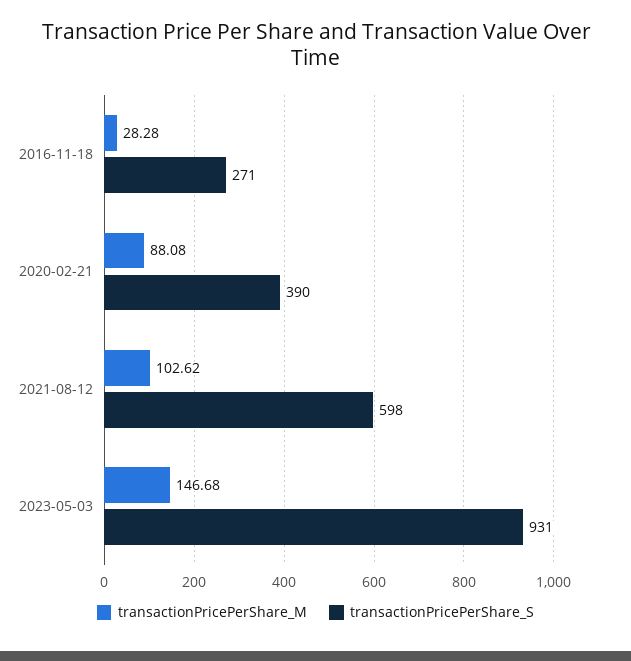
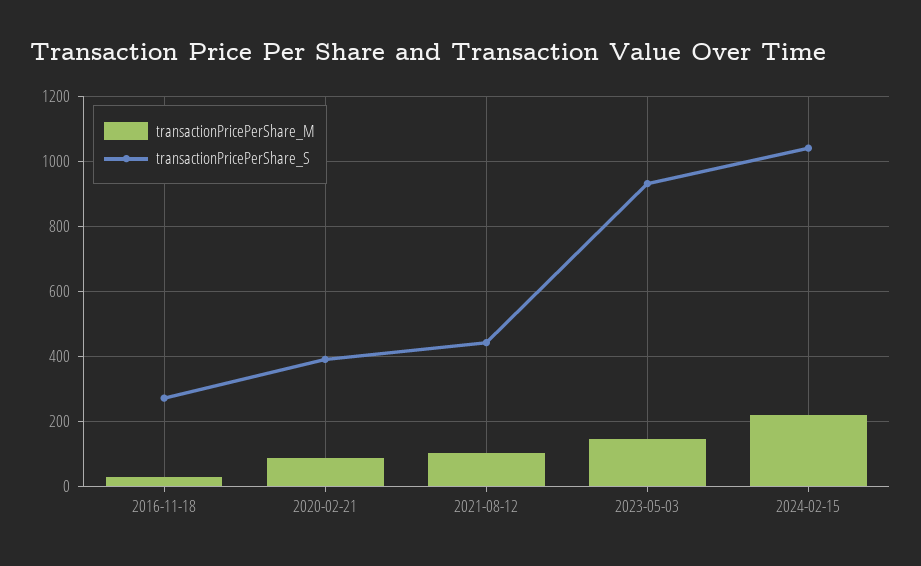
transactionPricePerShare_S, 2021-08-12: 598 -> 440
transactionPricePerShare_M, 2024-02-15: none -> 220
transactionPricePerShare_S, 2024-02-15: none -> 1040

